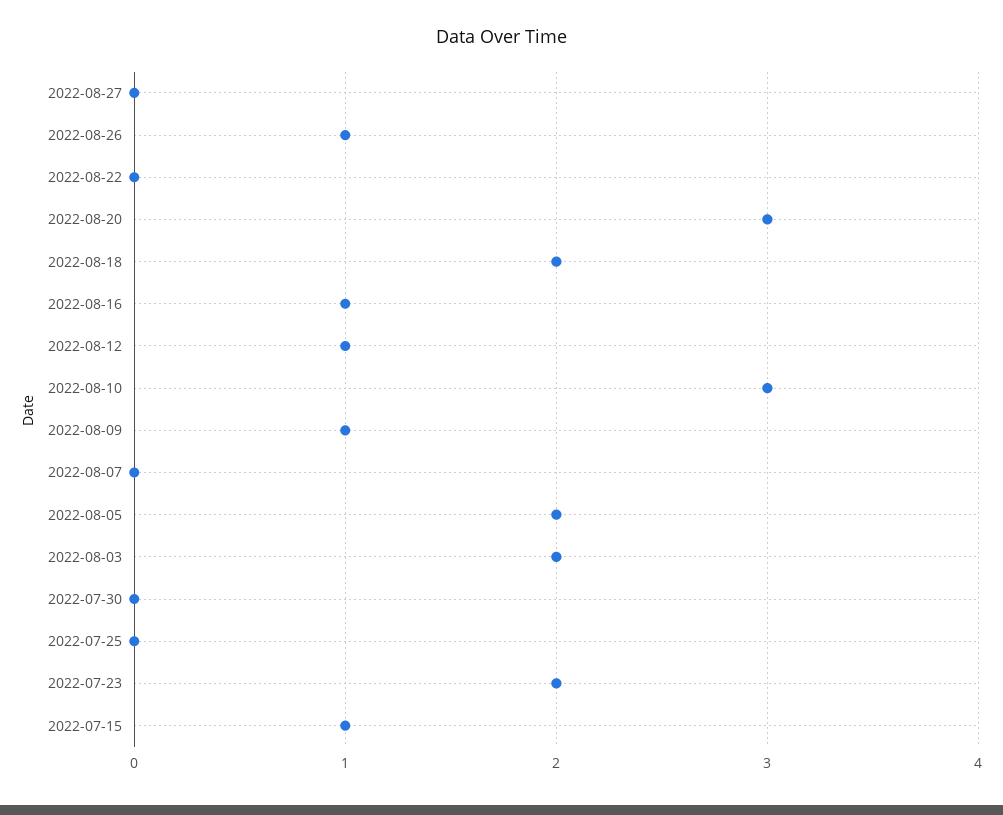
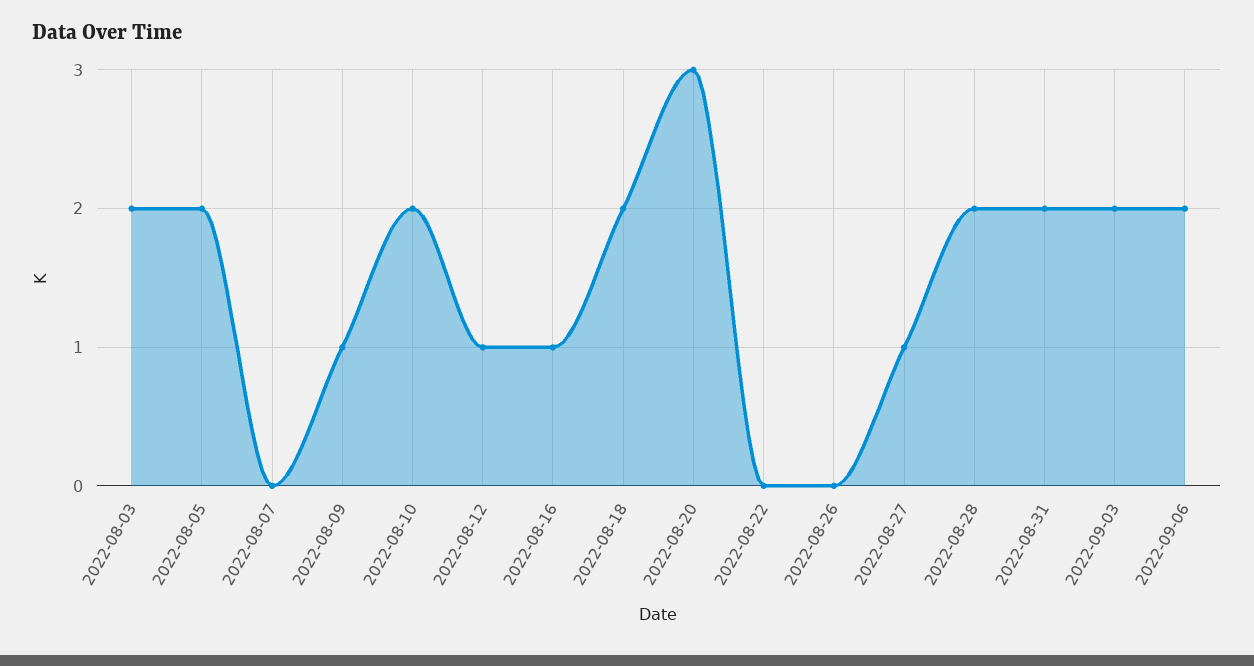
2022-08-27: 0 -> 1
2022-08-26: 1 -> 0
2022-08-10: 3 -> 2
2022-07-30: 0 -> none
2022-07-25: 0 -> none
2022-07-23: 2 -> none
2022-07-15: 1 -> none
2022-08-28: none -> 2
2022-08-31: none -> 2
2022-09-03: none -> 2
2022-09-06: none -> 2

